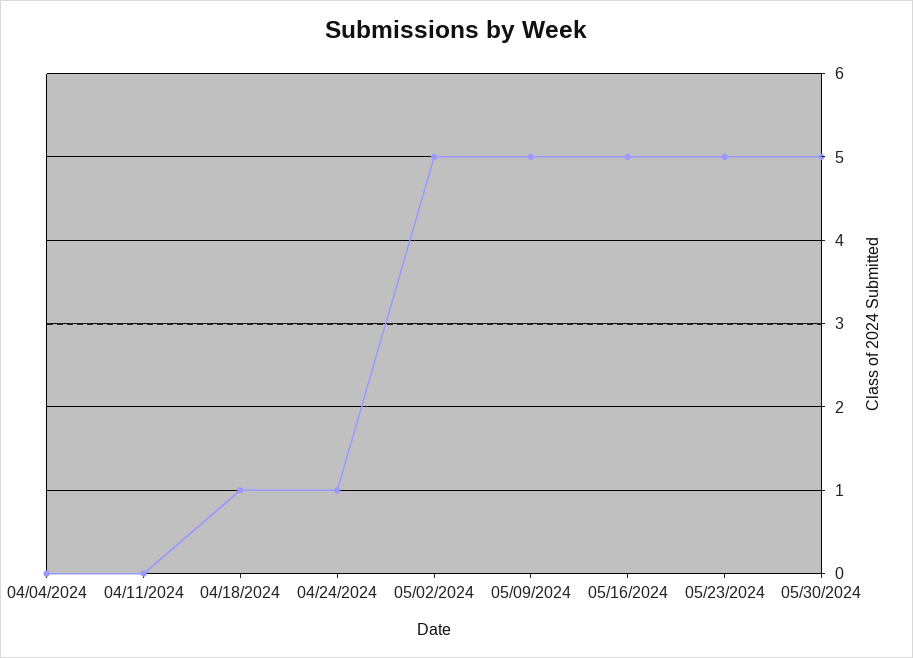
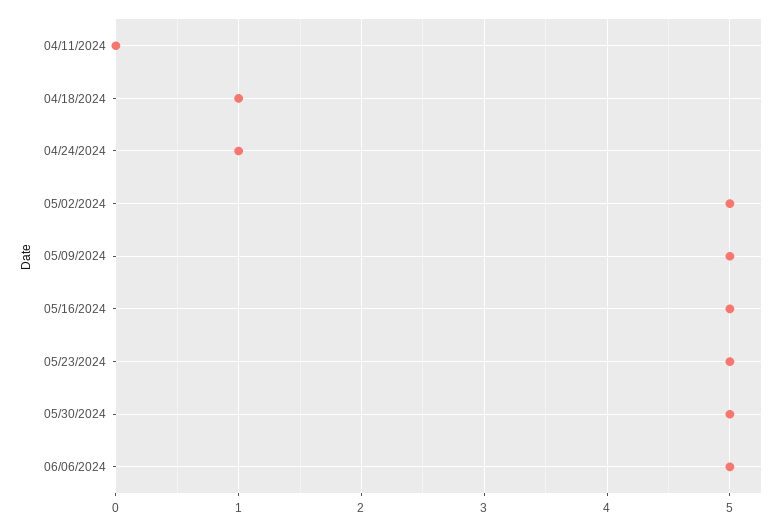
04/04/2024: 0 -> none
06/06/2024: none -> 5

